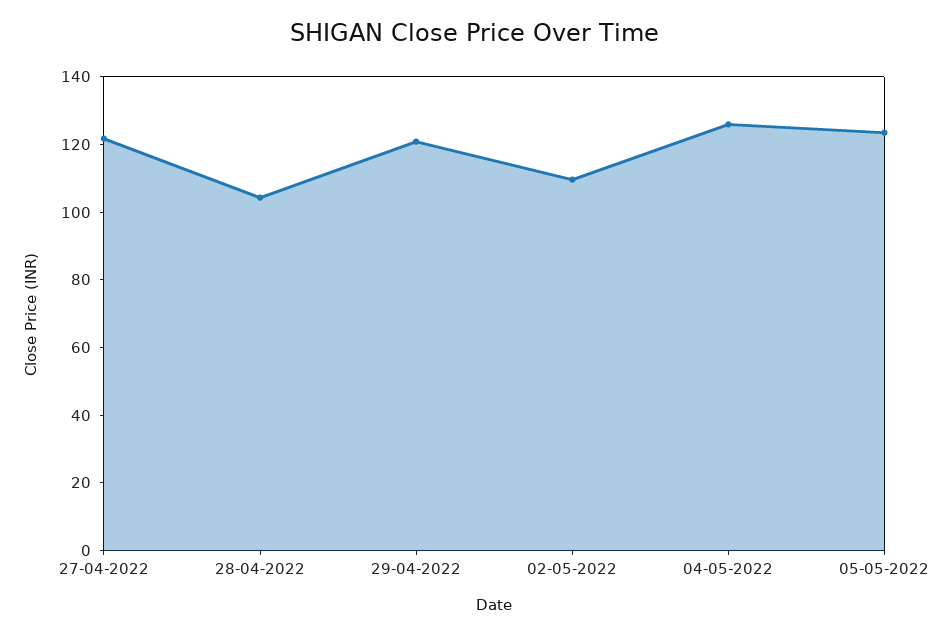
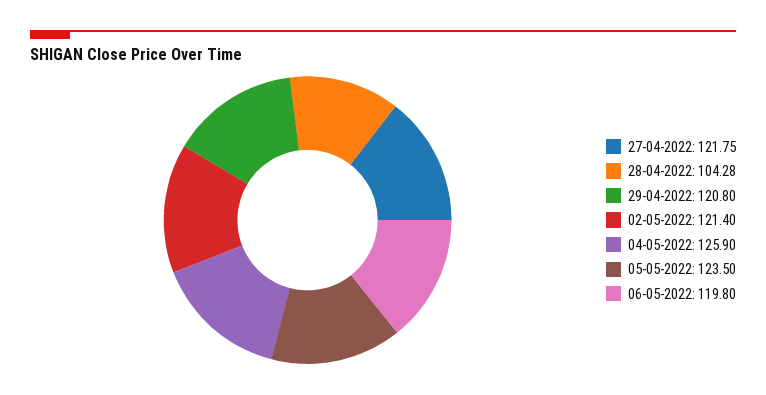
02-05-2022: 110 -> 121.4
06-05-2022: none -> 119.8

